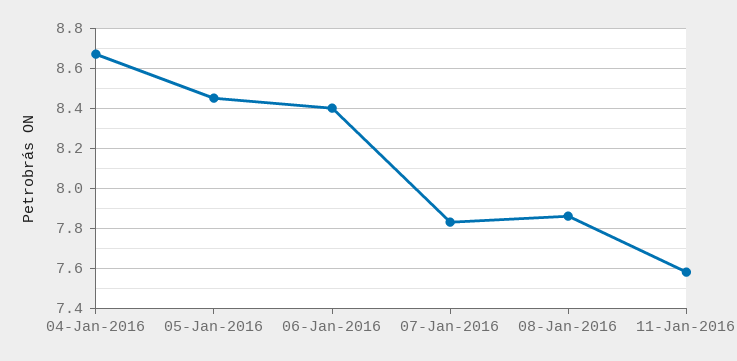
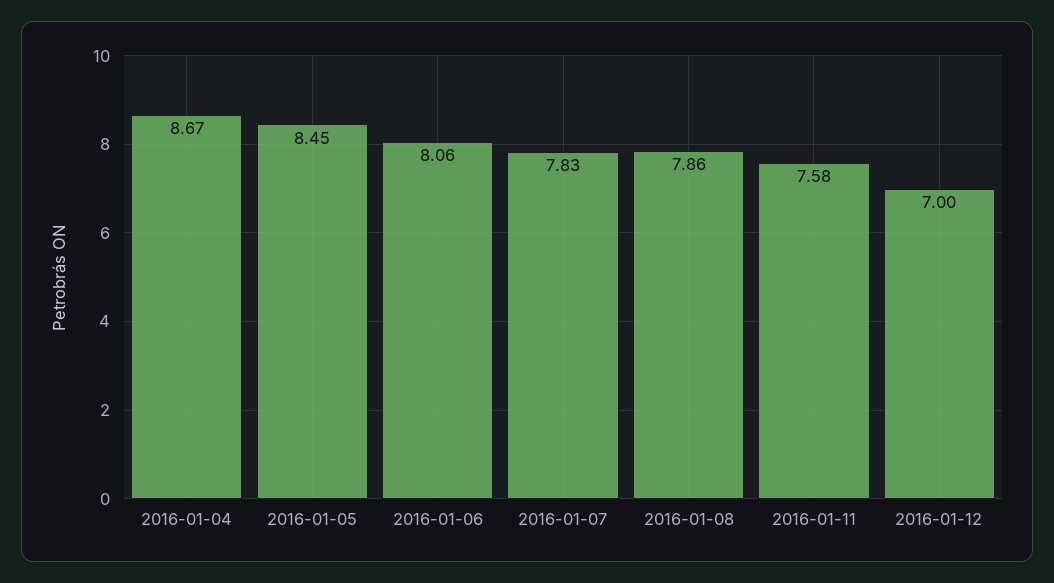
06-Jan-2016: 8.4 -> 8.06
2016-01-12: none -> 7

